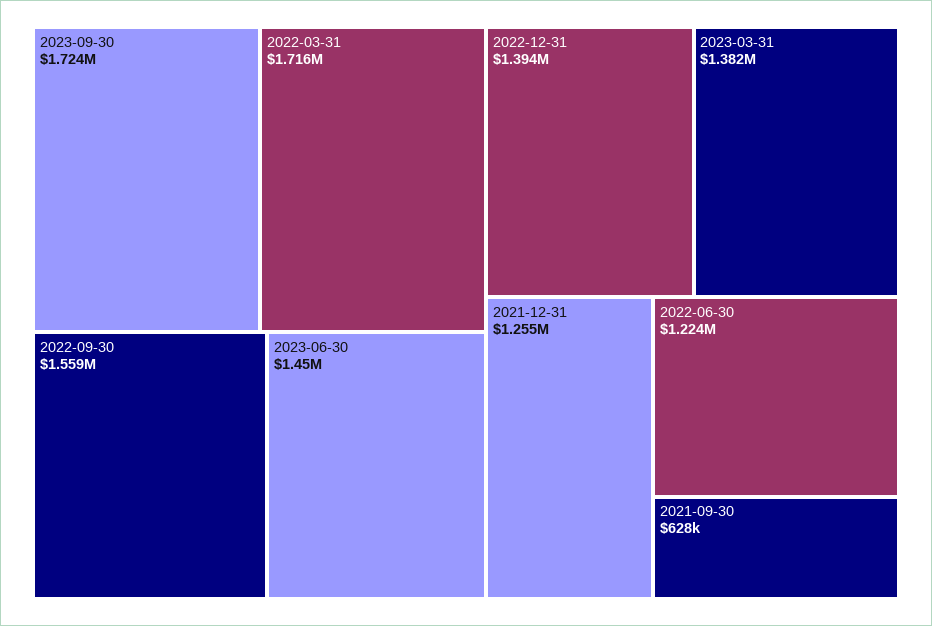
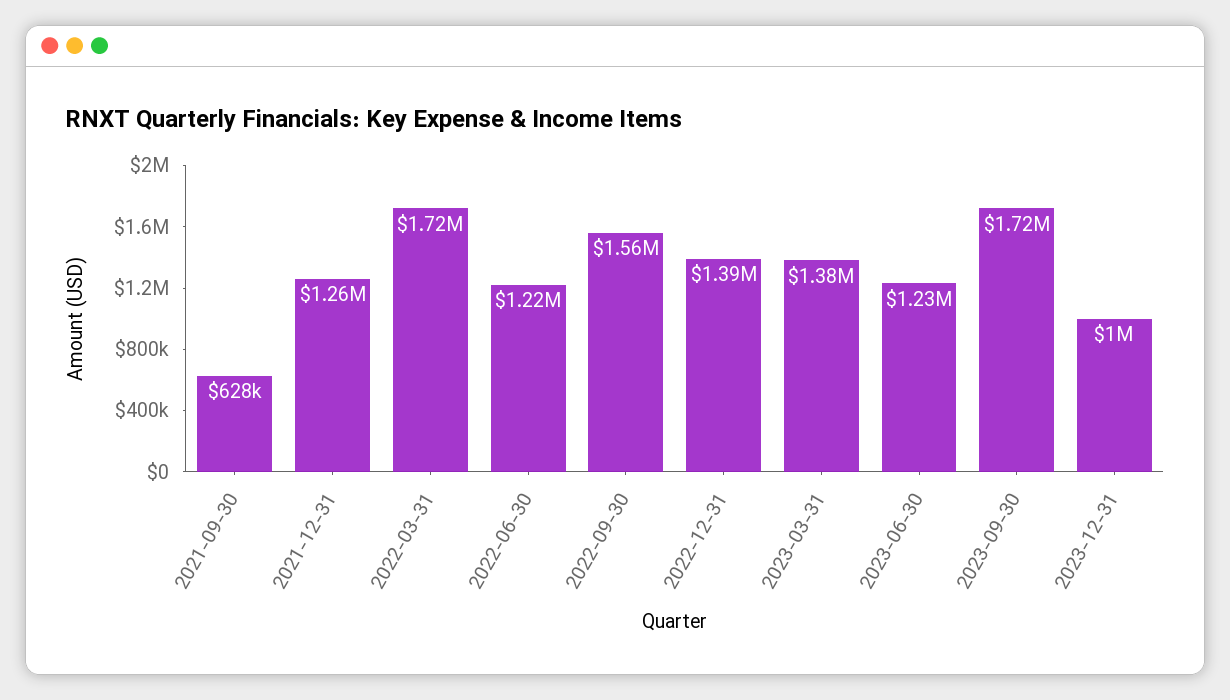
2023-06-30: 1450000 -> 1230000
2023-12-31: none -> 1000000

